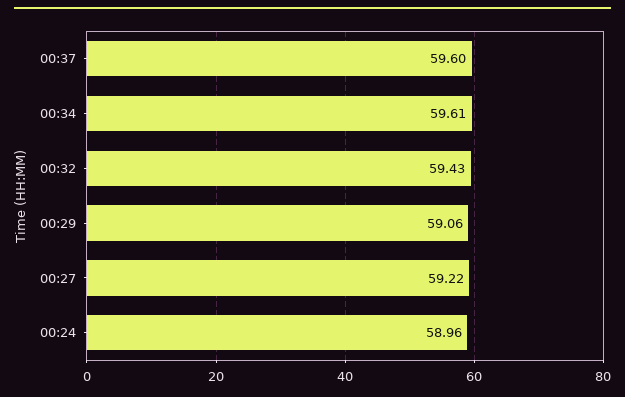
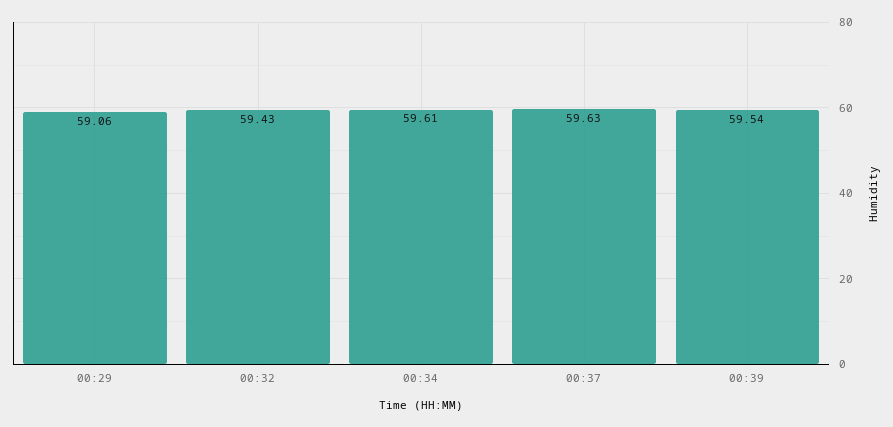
00:37: 59.6 -> 59.63
00:27: 59.22 -> none
00:24: 58.96 -> none
00:39: none -> 59.54

